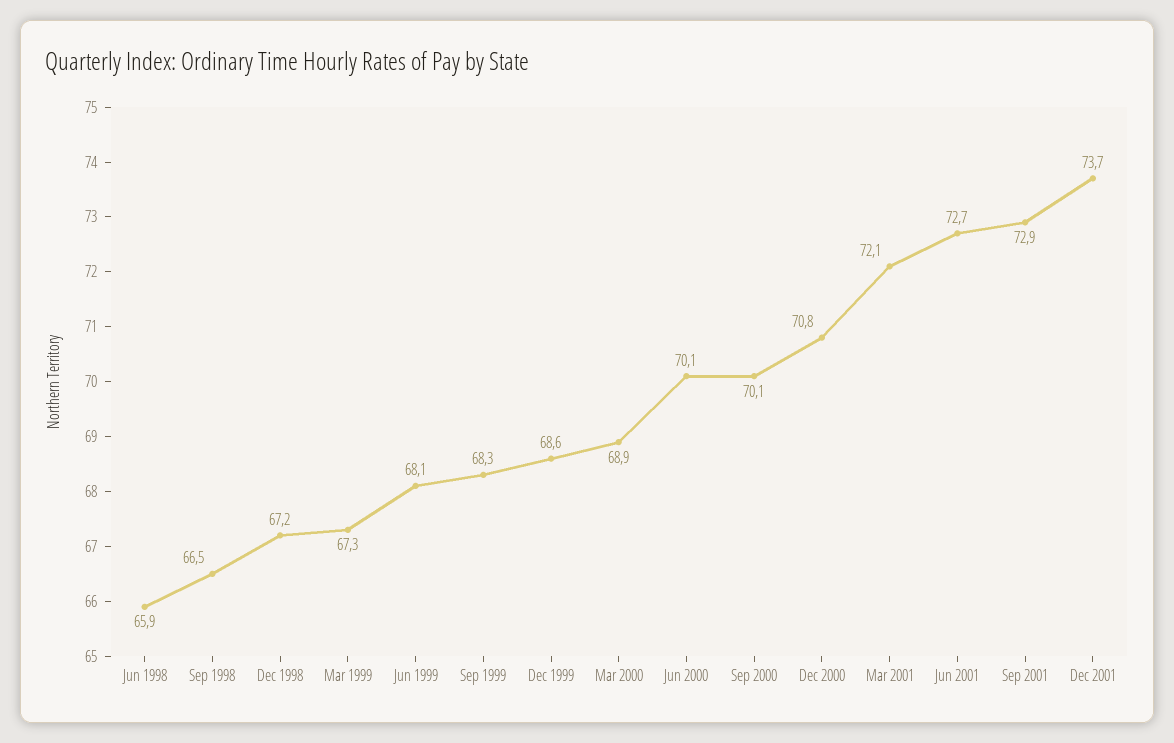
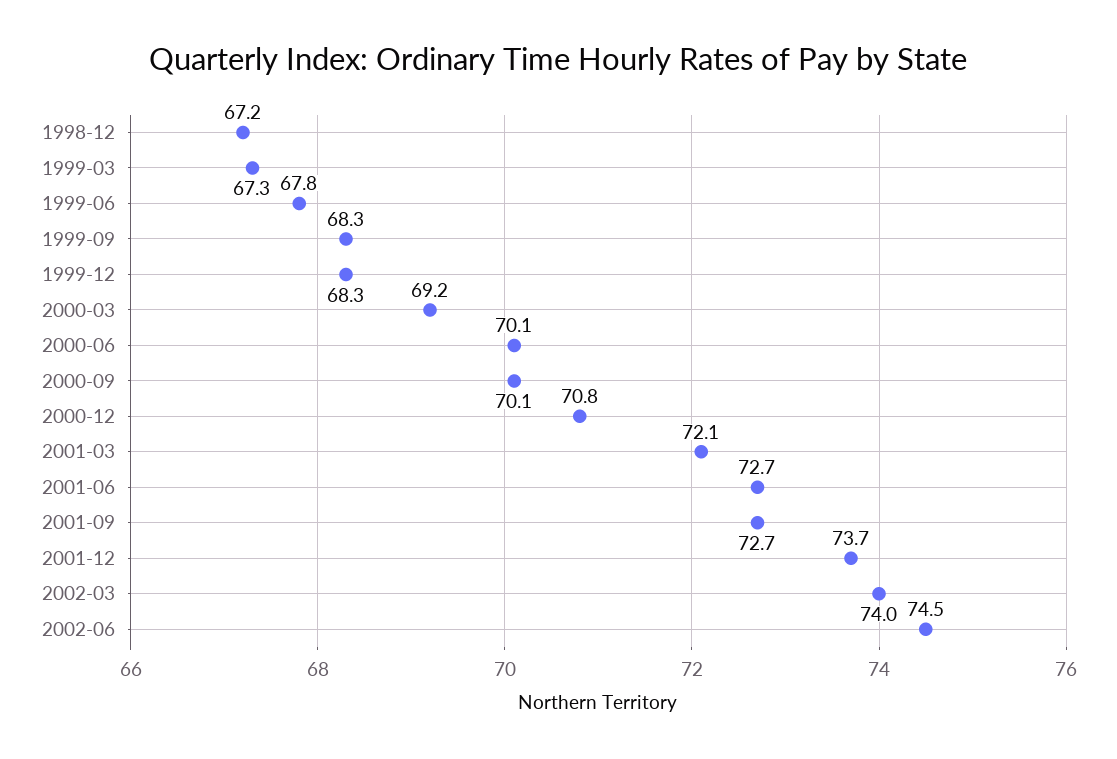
Jun 1998: 65.9 -> none
Sep 1998: 66.5 -> none
Jun 1999: 68.1 -> 67.8
Dec 1999: 68.6 -> 68.3
Mar 2000: 68.9 -> 69.2
Sep 2001: 72.9 -> 72.7
2002-03: none -> 74
2002-06: none -> 74.5

